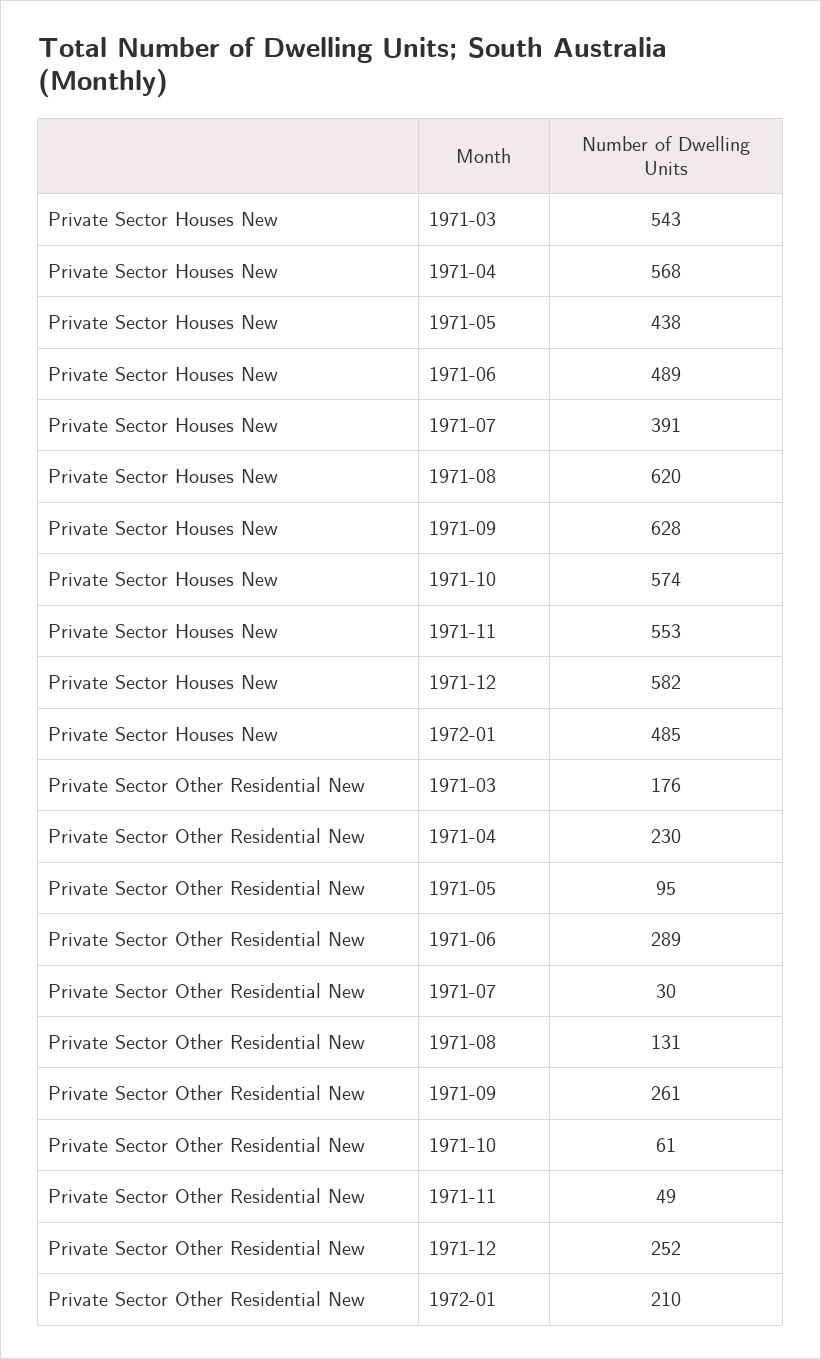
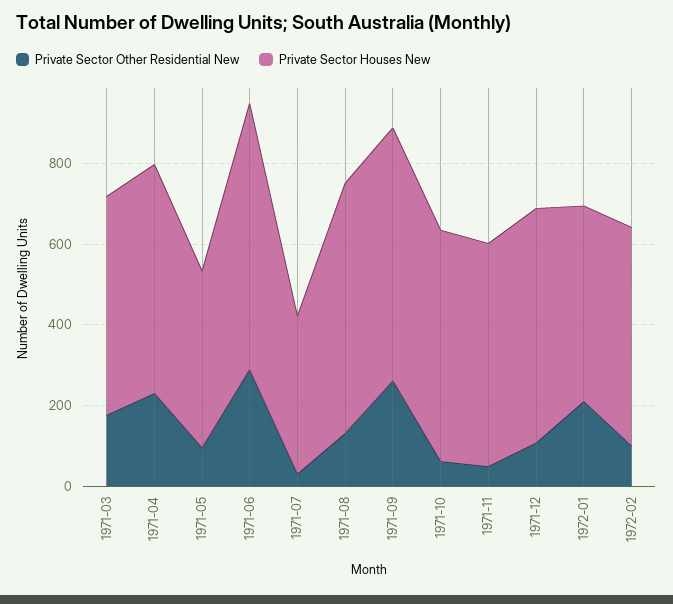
Private Sector Houses New, 1971-06: 489 -> 650
Private Sector Other Residential New, 1971-12: 252 -> 100
Private Sector Other Residential New, 1972-02: none -> 100
Private Sector Houses New, 1972-02: none -> 550

